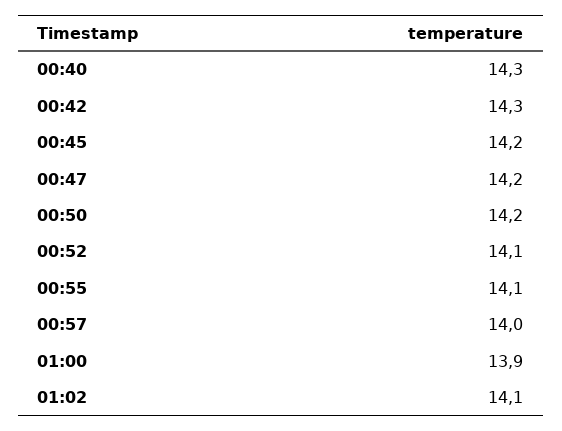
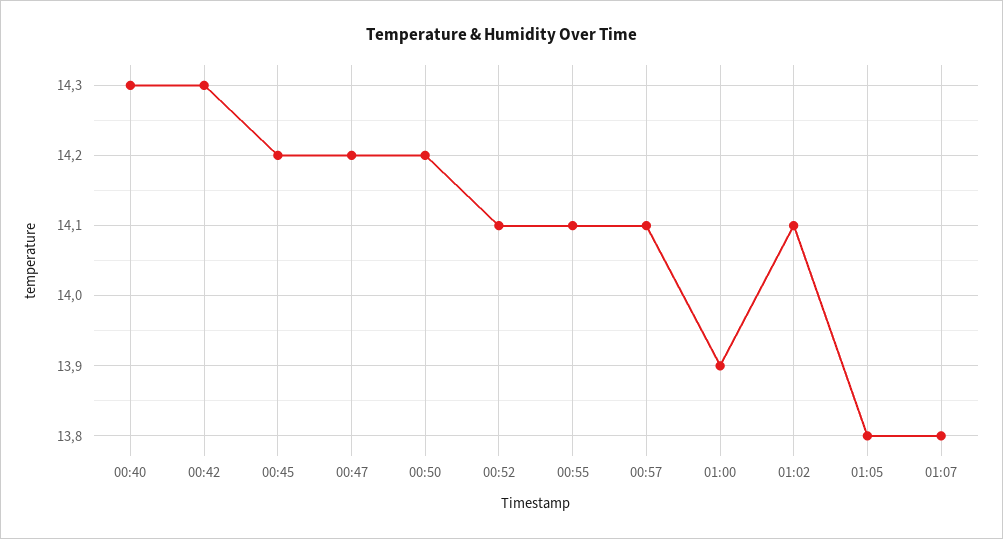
00:57: 14 -> 14.1
01:05: none -> 13.8
01:07: none -> 13.8

